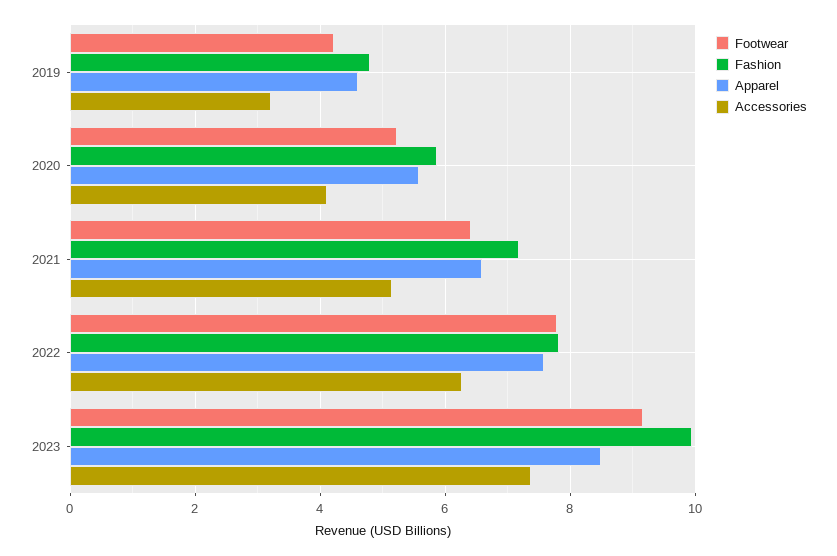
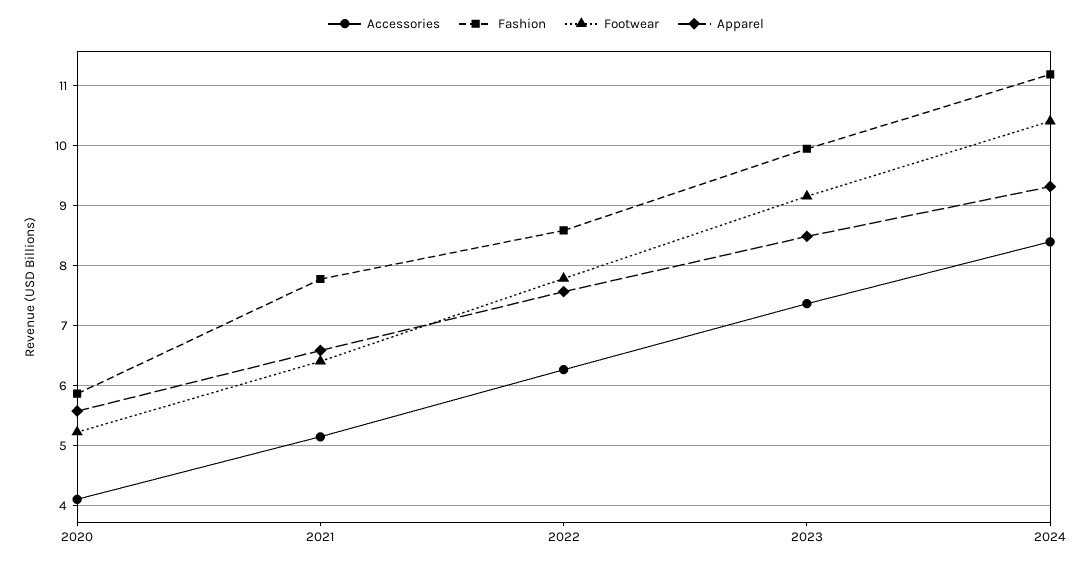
Footwear, 2019: 4.2 -> none
Fashion, 2019: 4.8 -> none
Apparel, 2019: 4.6 -> none
Accessories, 2019: 3.2 -> none
Fashion, 2021: 7.2 -> 7.8
Fashion, 2022: 7.8 -> 8.6
Accessories, 2024: none -> 8.4
Fashion, 2024: none -> 11.2
Footwear, 2024: none -> 10.4
Apparel, 2024: none -> 9.3

